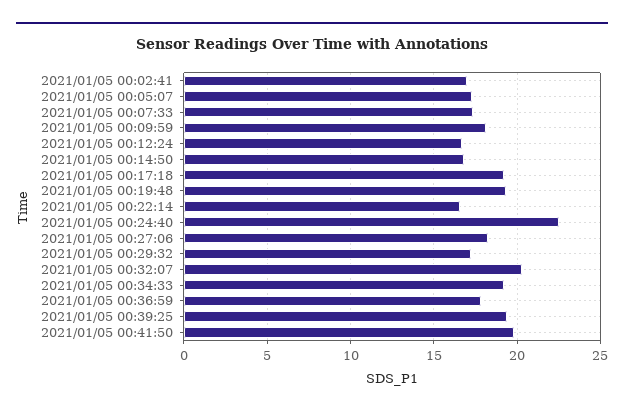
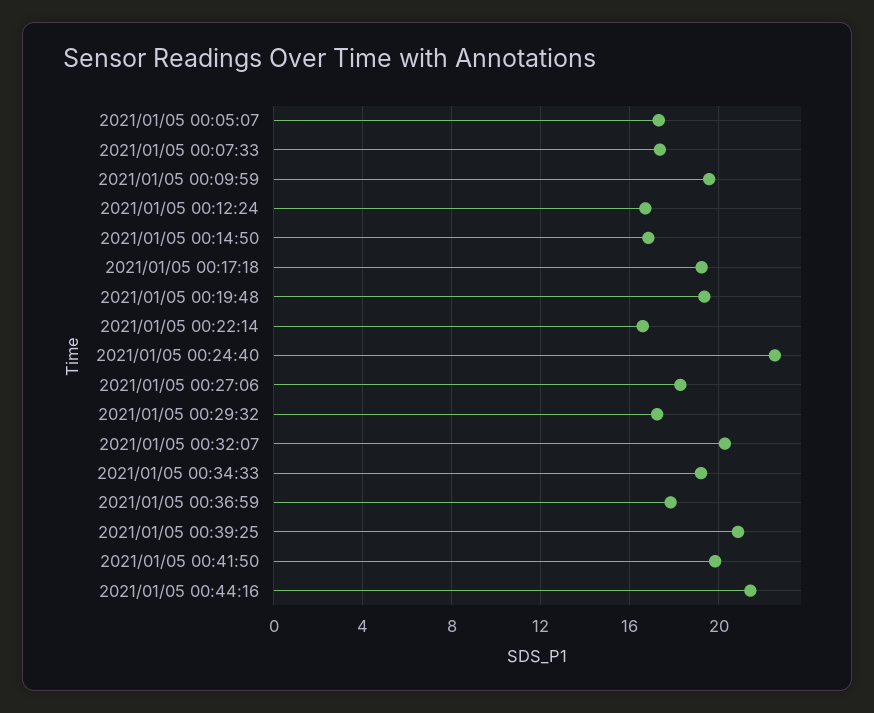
2021/01/05 00:02:41: 17 -> none
2021/01/05 00:09:59: 18 -> 19.5
2021/01/05 00:39:25: 19.5 -> 21
2021/01/05 00:44:16: none -> 21.5

